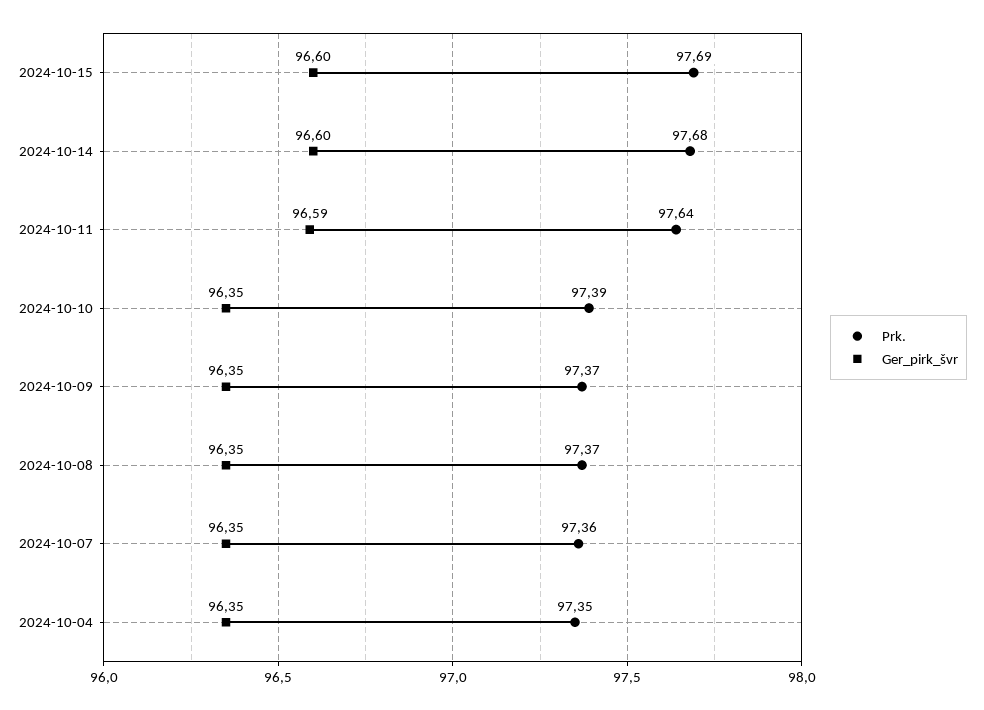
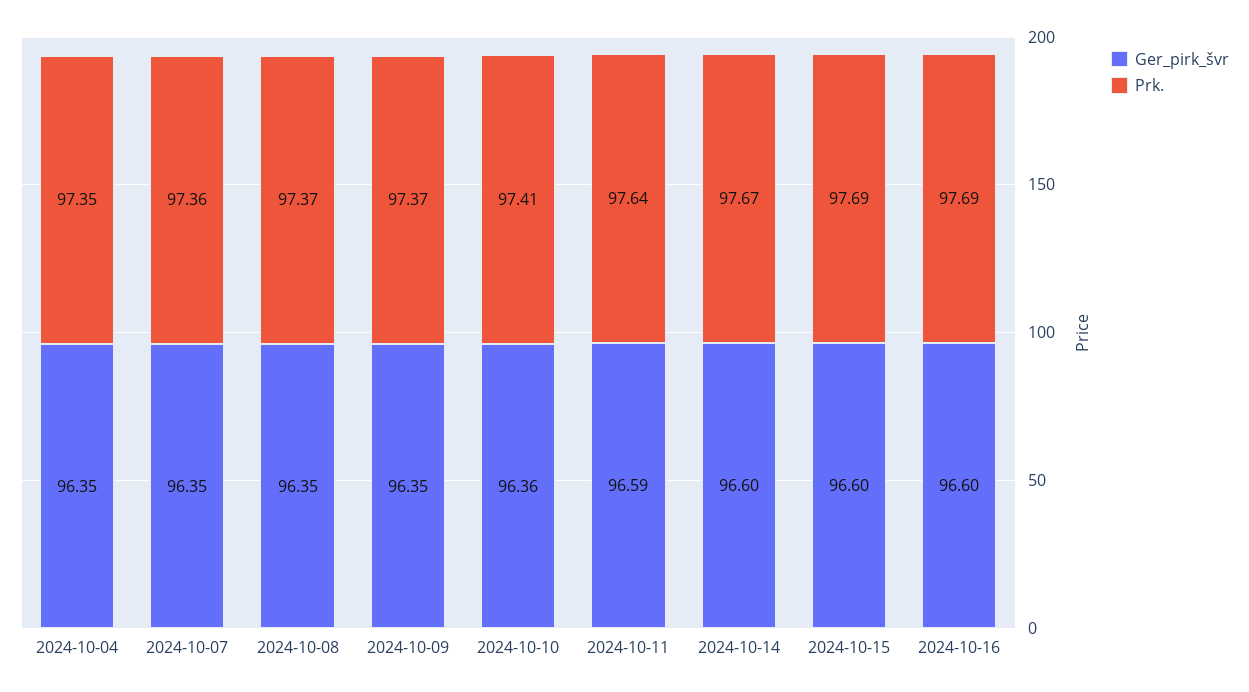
Prk., 2024-10-14: 97.68 -> 97.67
Prk., 2024-10-10: 97.39 -> 97.41
Ger_pirk_švr, 2024-10-10: 96.35 -> 96.36
Ger_pirk_švr, 2024-10-16: none -> 96.6
Prk., 2024-10-16: none -> 97.69

